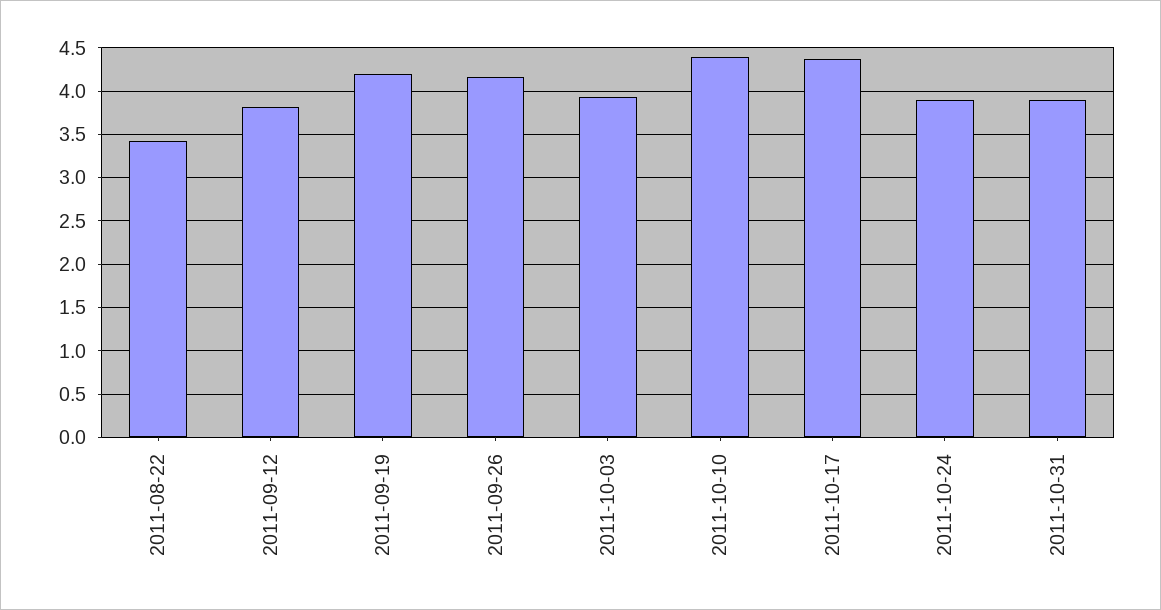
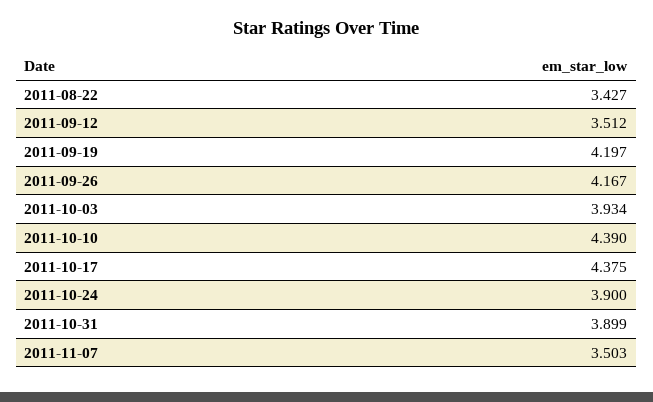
2011-09-12: 3.8 -> 3.512
2011-11-07: none -> 3.503

